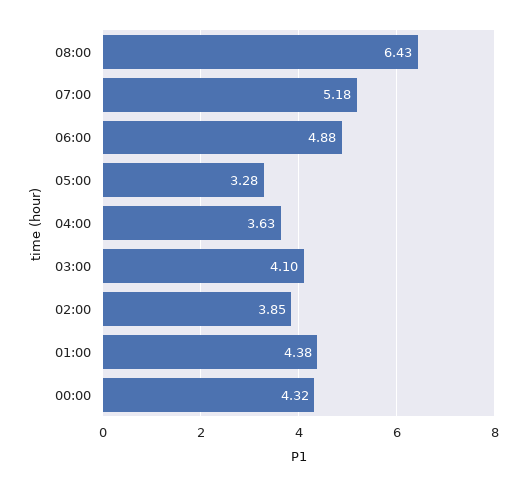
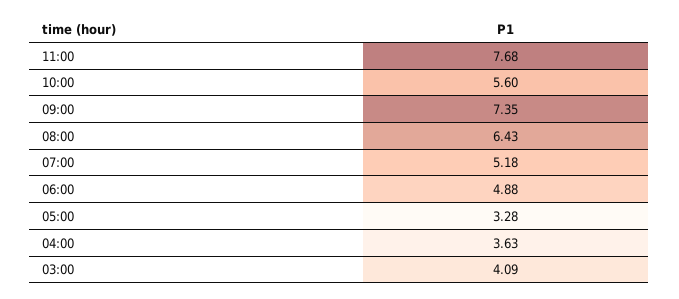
03:00: 4.1 -> 4.09
02:00: 3.85 -> none
01:00: 4.38 -> none
00:00: 4.32 -> none
11:00: none -> 7.68
10:00: none -> 5.6
09:00: none -> 7.35

